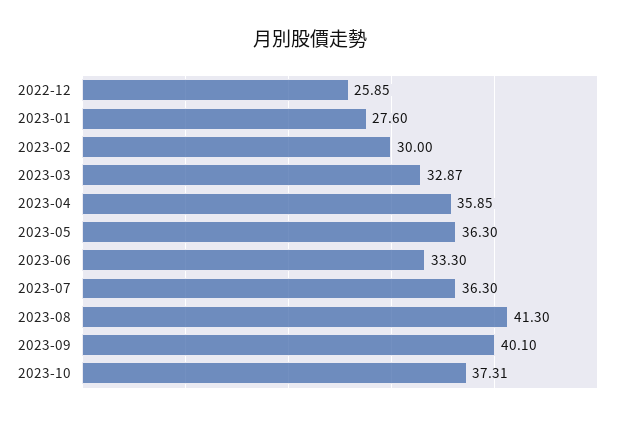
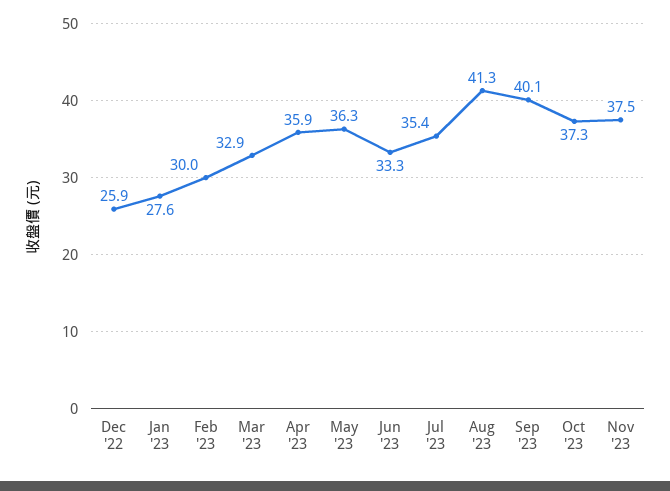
2023-07: 36.3 -> 35.4
Nov '23: none -> 37.5

